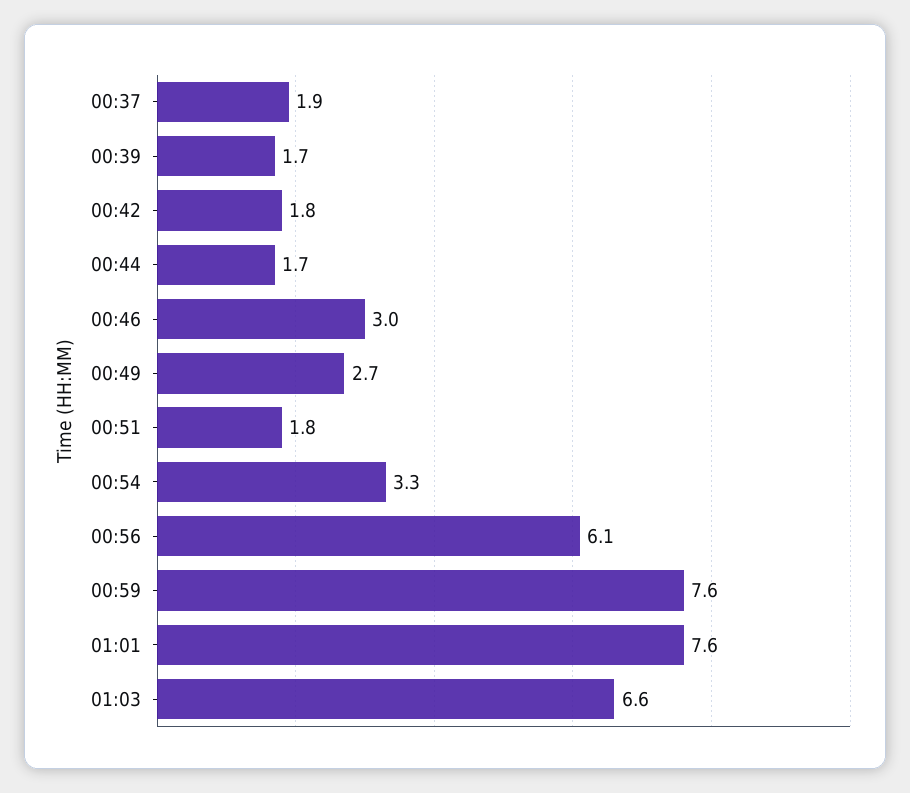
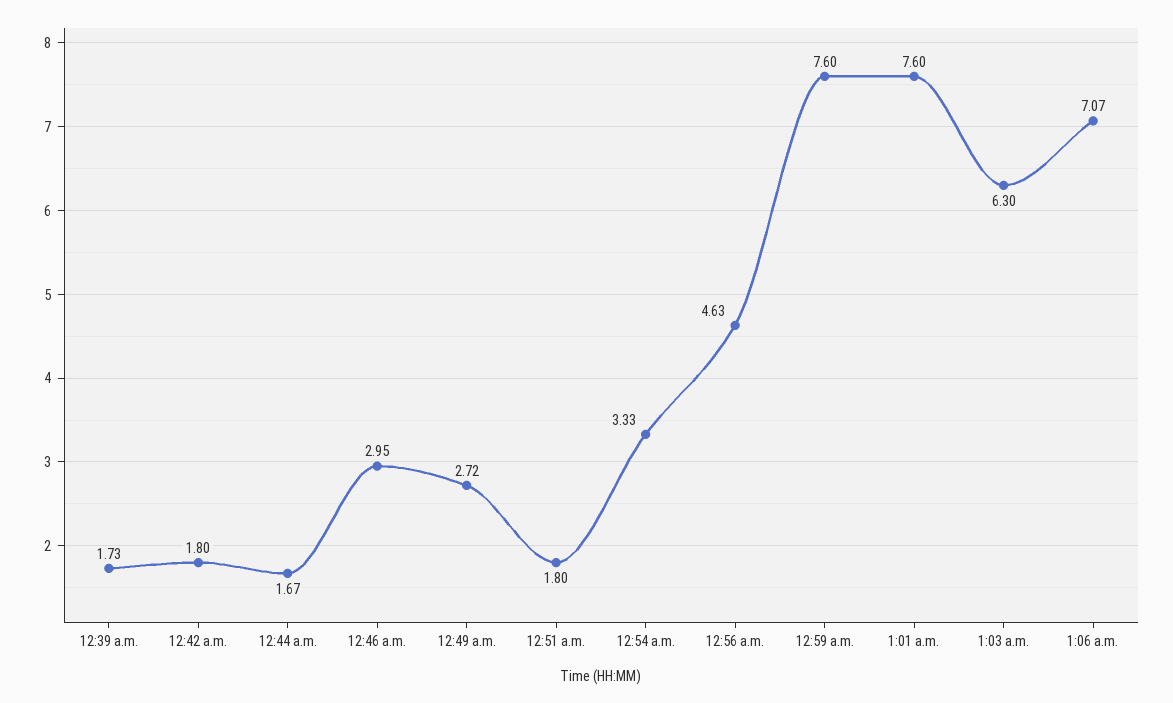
00:37: 1.9 -> none
00:56: 6.1 -> 4.63
01:03: 6.6 -> 6.3
1:06 a.m.: none -> 7.07

